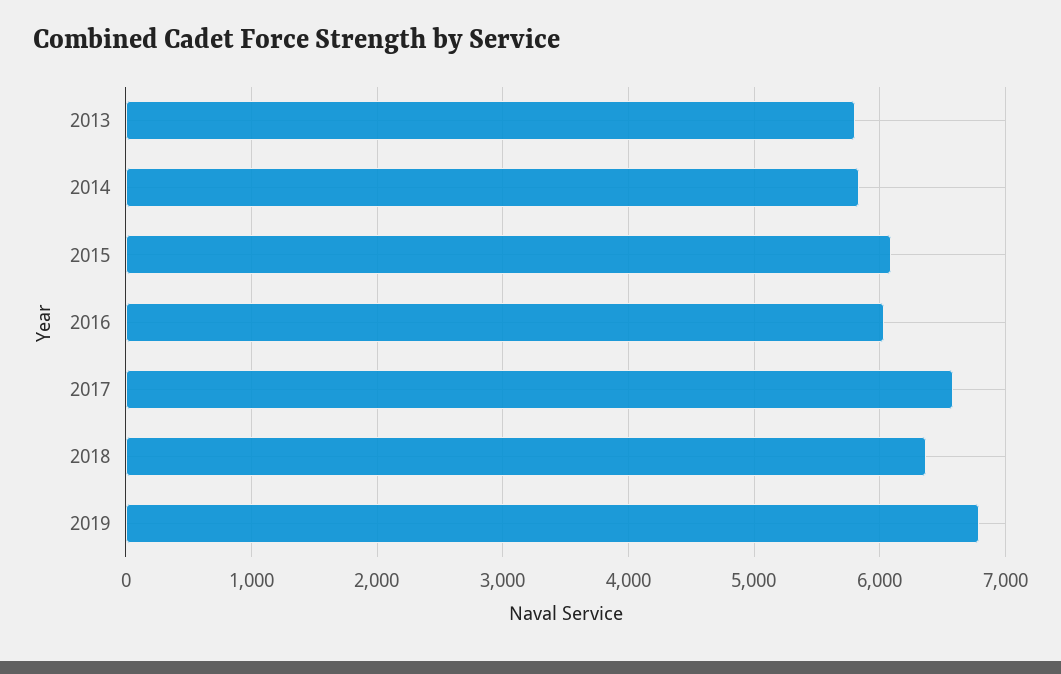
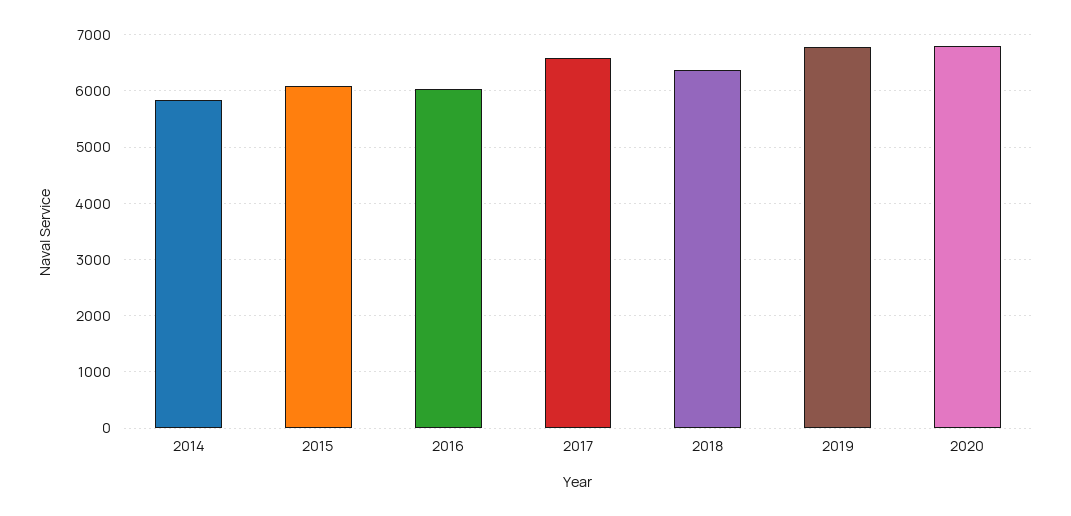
2013: 5800 -> none
2020: none -> 6800

